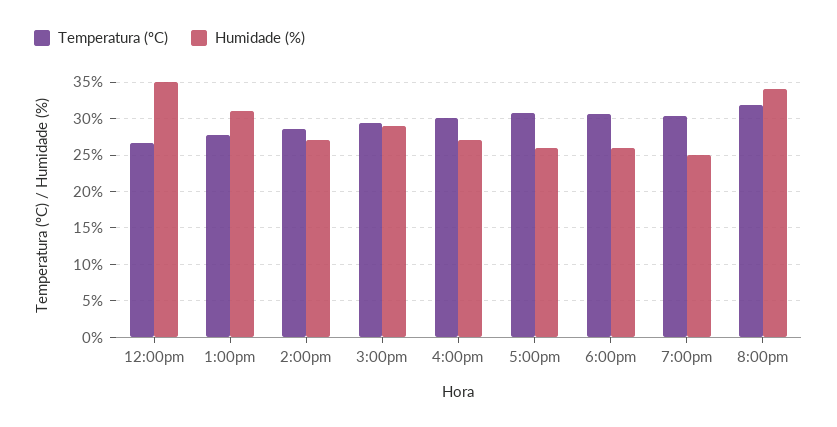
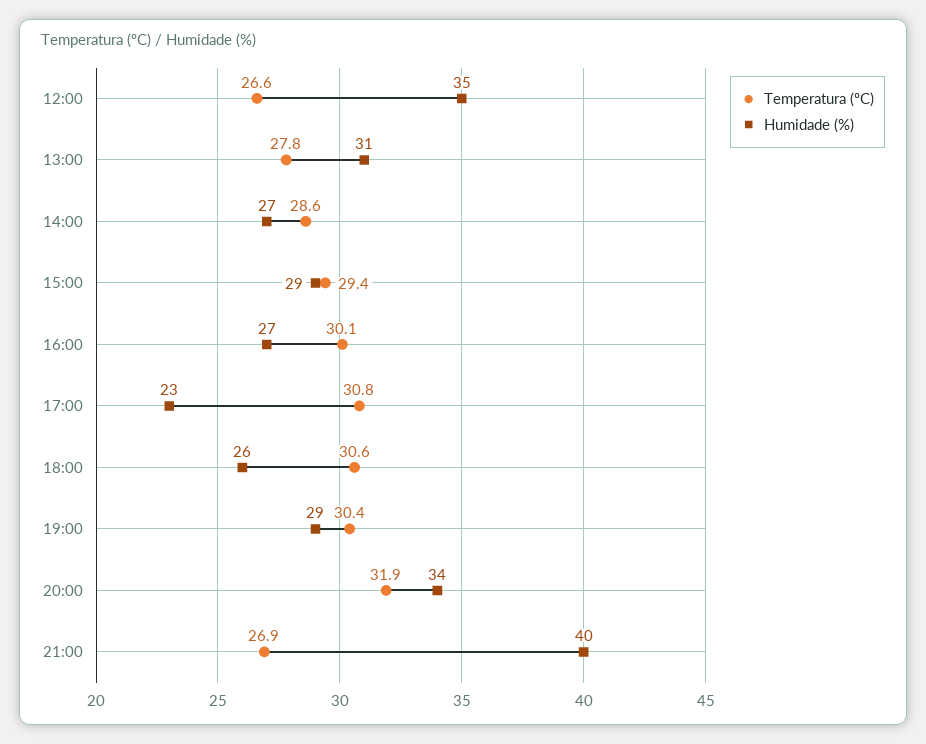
Humidade (%), 5:00pm: 26 -> 23
Humidade (%), 7:00pm: 25 -> 29
Temperatura (ºC), 21:00: none -> 26.9
Humidade (%), 21:00: none -> 40

